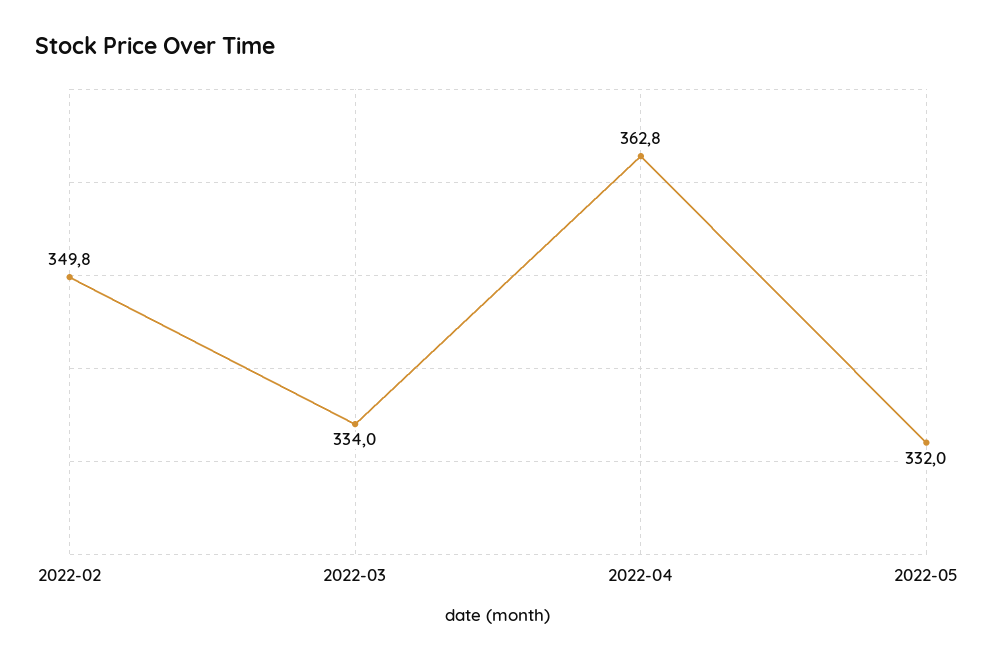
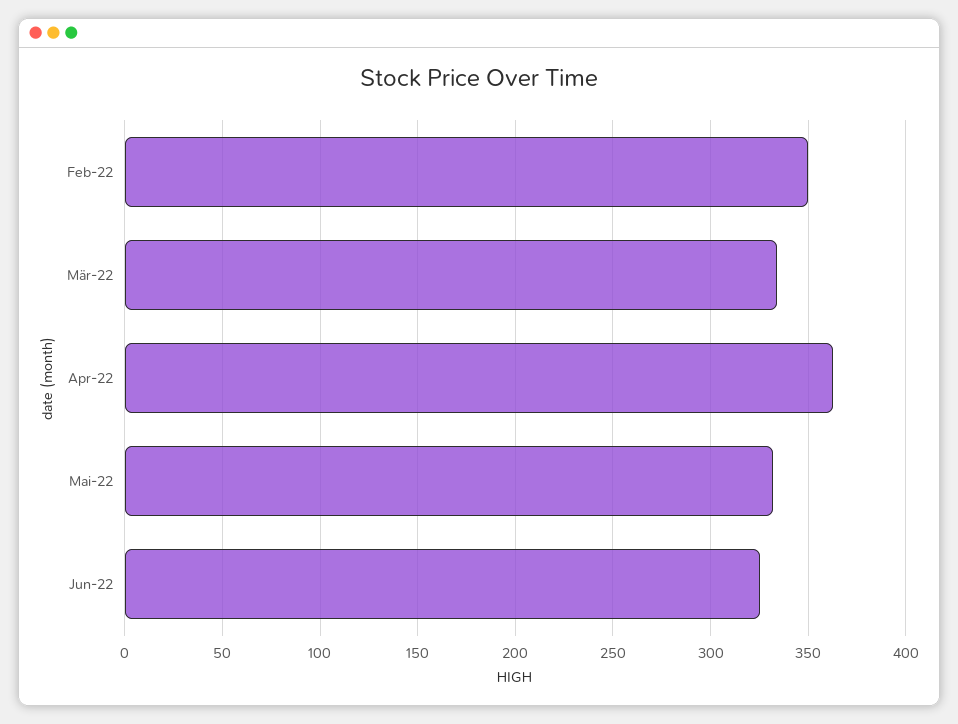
Jun-22: none -> 325

